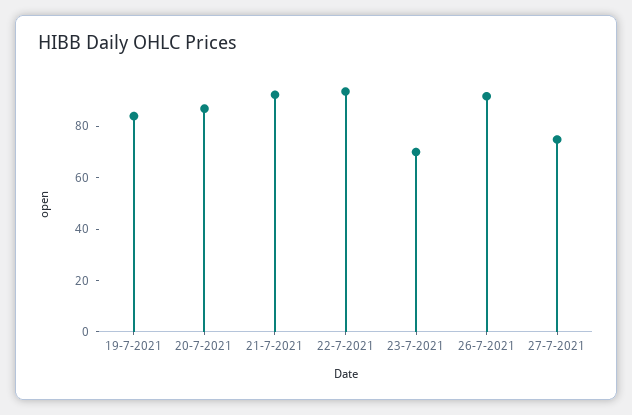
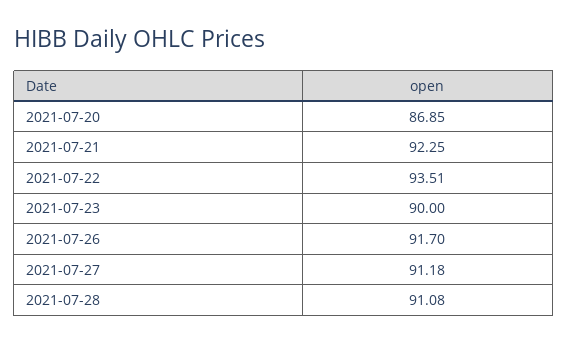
19-7-2021: 85 -> none
23-7-2021: 70 -> 90
27-7-2021: 75 -> 91.18
2021-07-28: none -> 91.08

